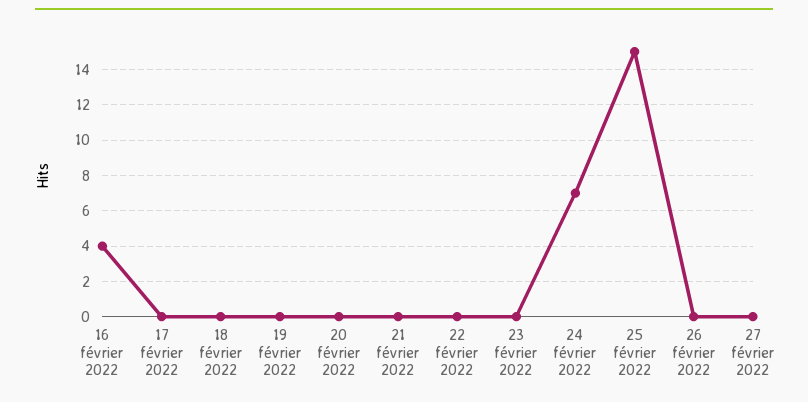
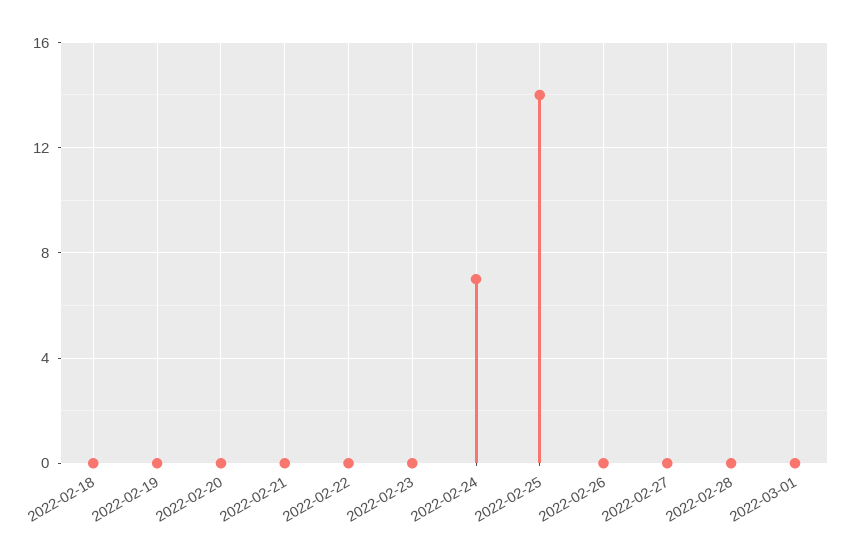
16 février 2022: 4 -> none
17 février 2022: 0 -> none
25 février 2022: 15 -> 14
2022-02-28: none -> 0
2022-03-01: none -> 0

